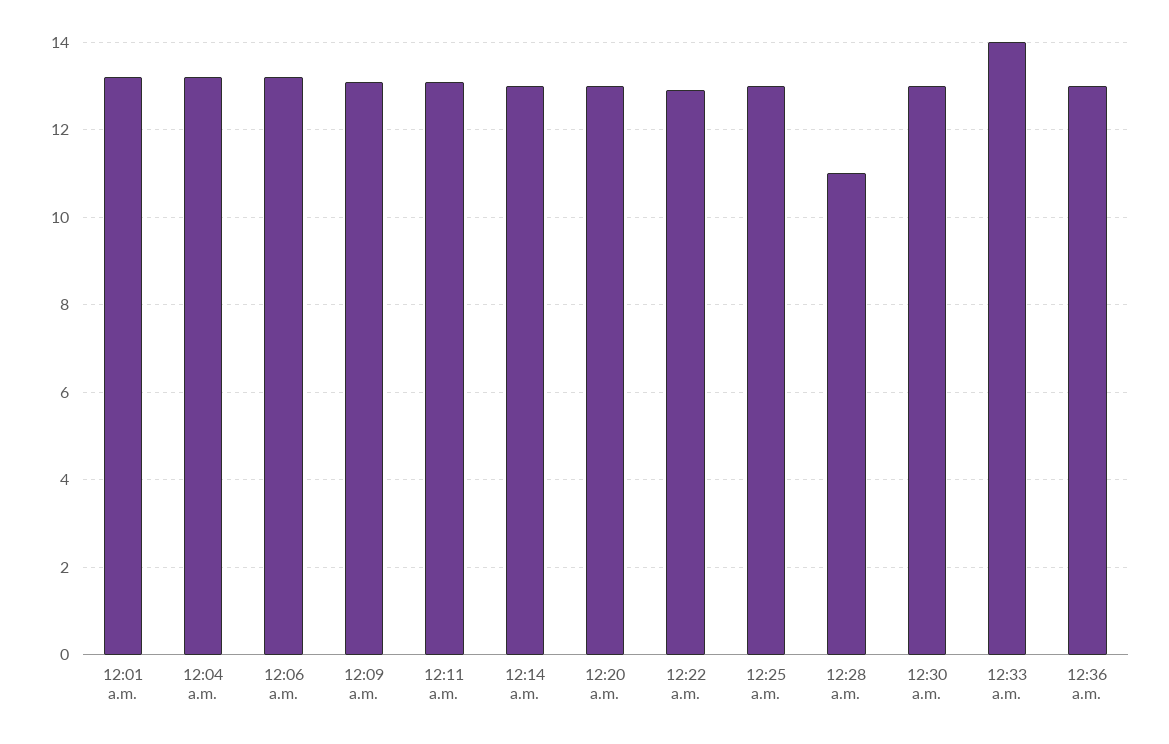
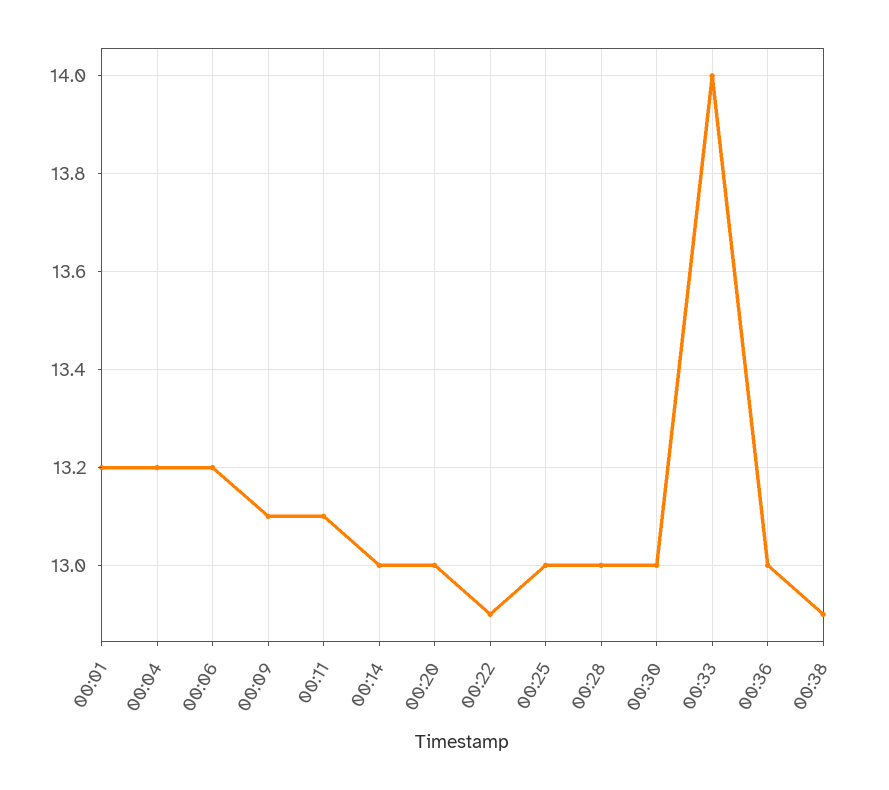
12:28 a.m.: 11 -> 13
00:38: none -> 12.9

